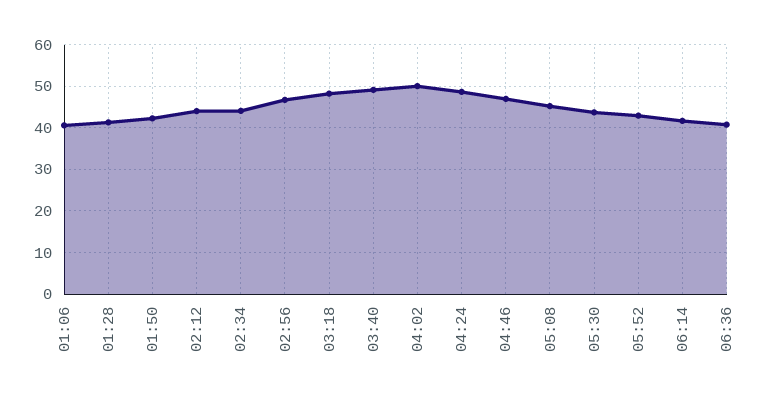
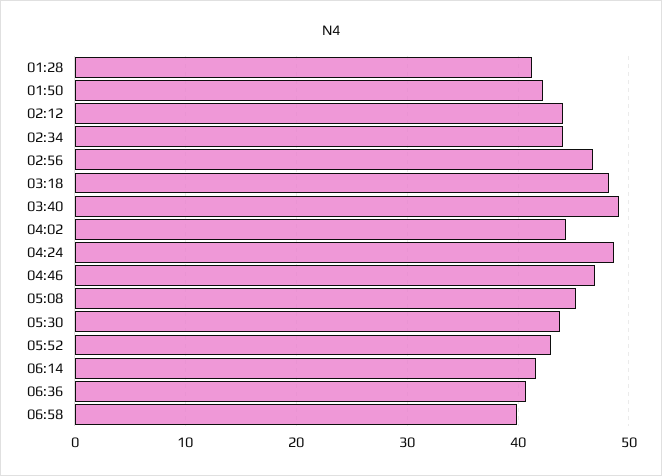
01:06: 40 -> none
04:02: 50 -> 44
06:58: none -> 40

